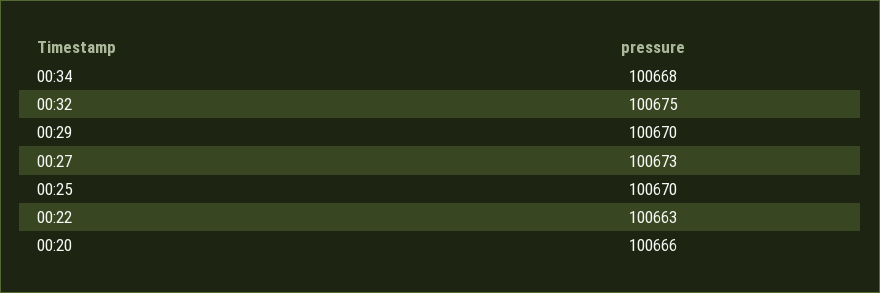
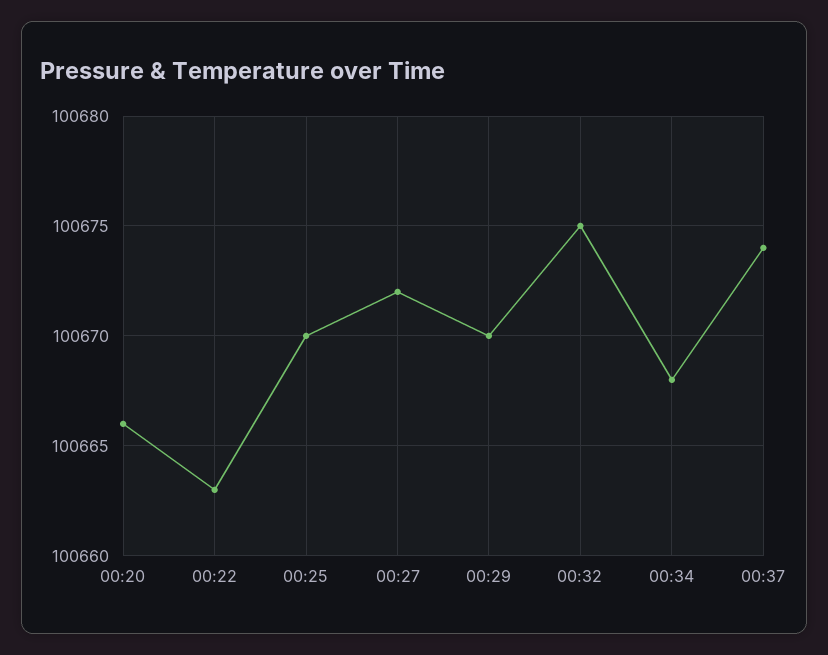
00:27: 100673 -> 100672
00:37: none -> 100674

